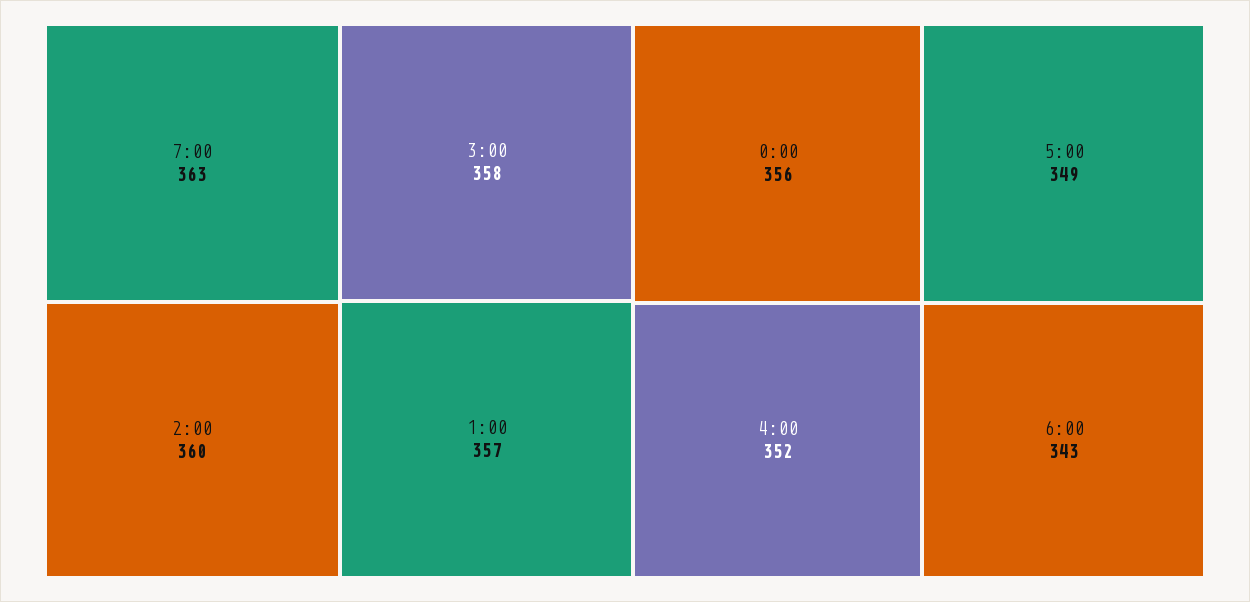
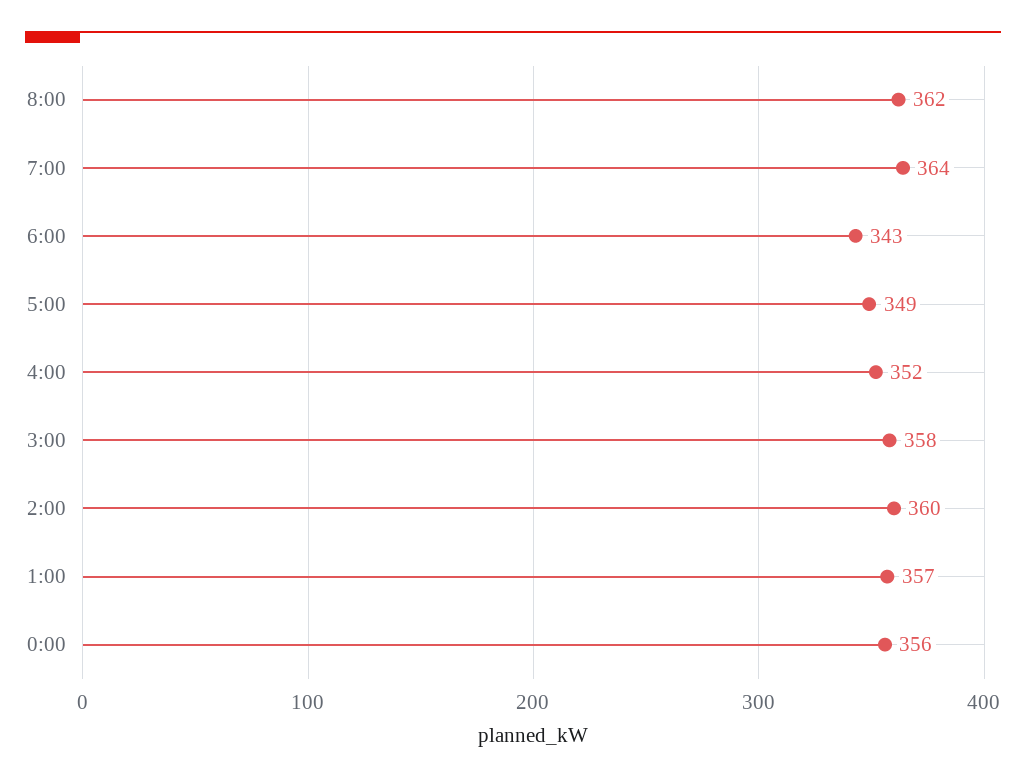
7:00: 363 -> 364
8:00: none -> 362

